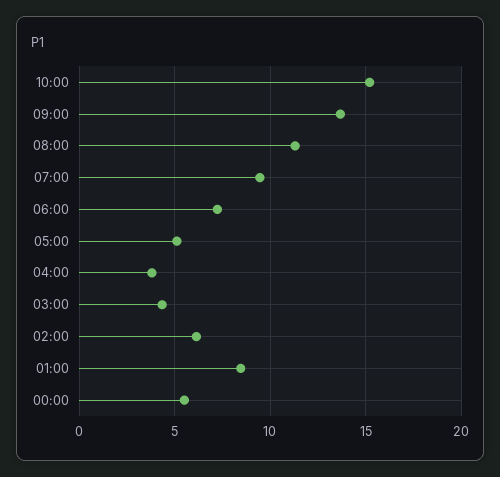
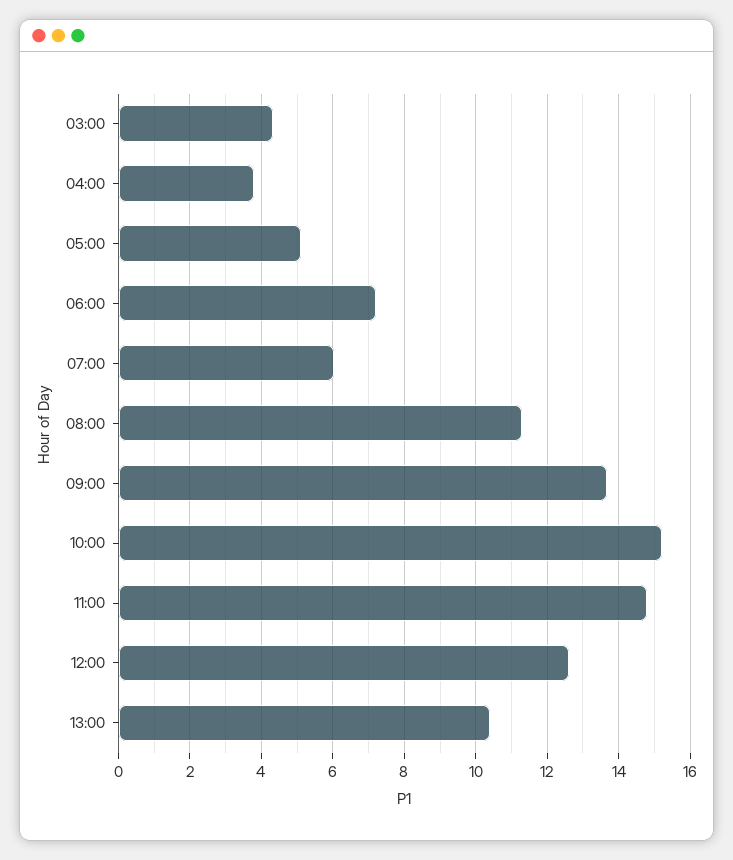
07:00: 9.5 -> 6
02:00: 6 -> none
01:00: 8.5 -> none
00:00: 5.5 -> none
11:00: none -> 14.8
12:00: none -> 12.6
13:00: none -> 10.4

